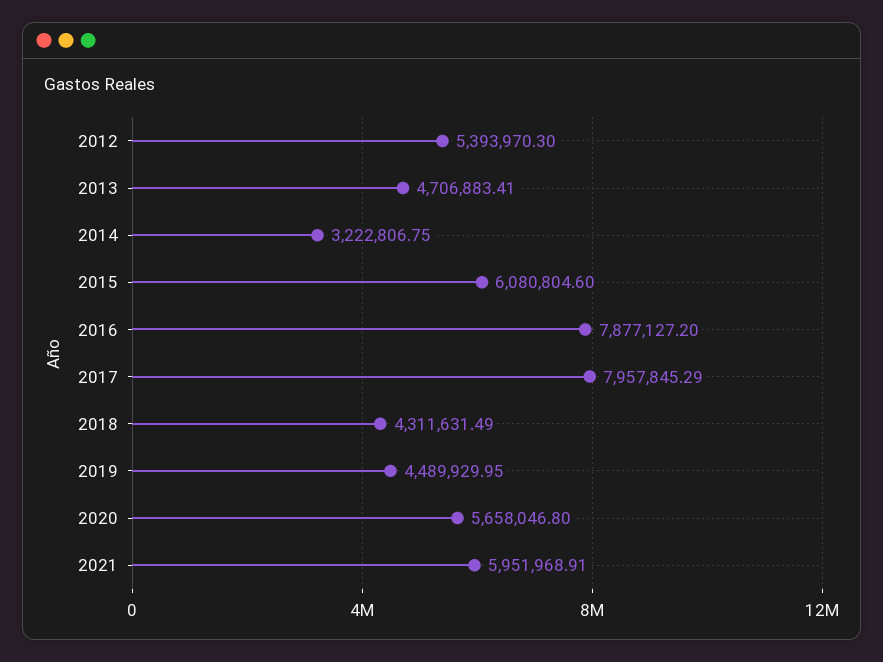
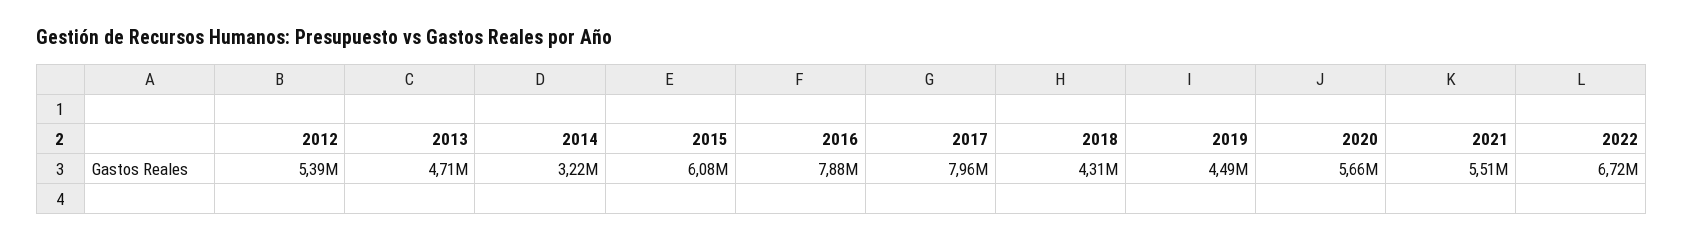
2021: 5951968.91 -> 5510000
2022: none -> 6720000

